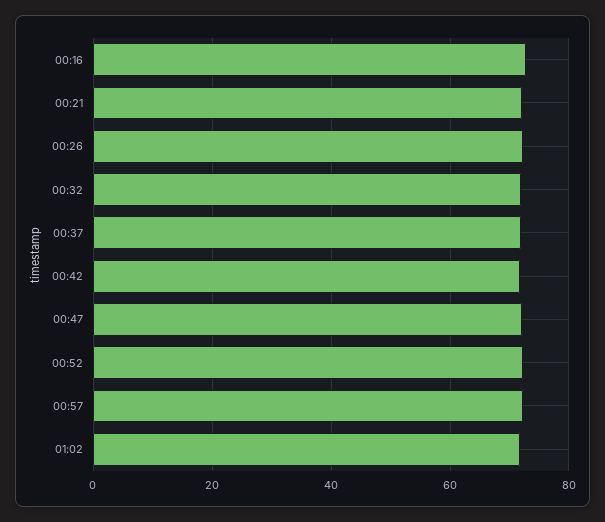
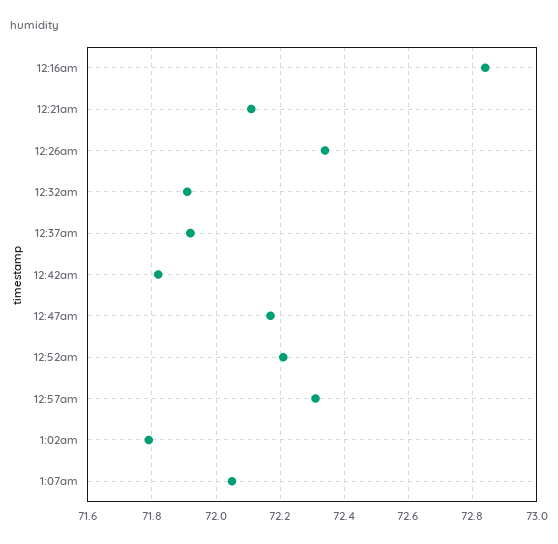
1:07am: none -> 72.05

